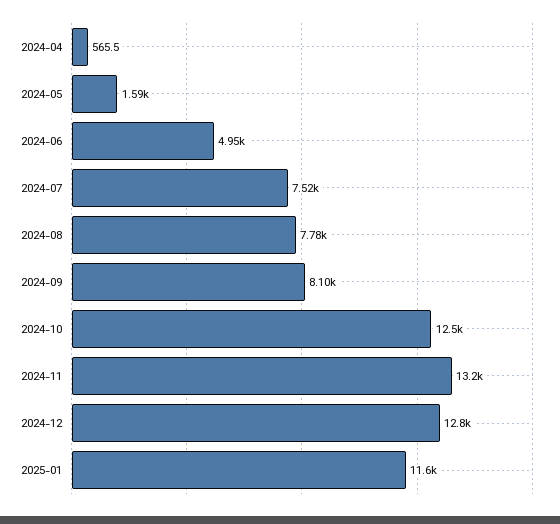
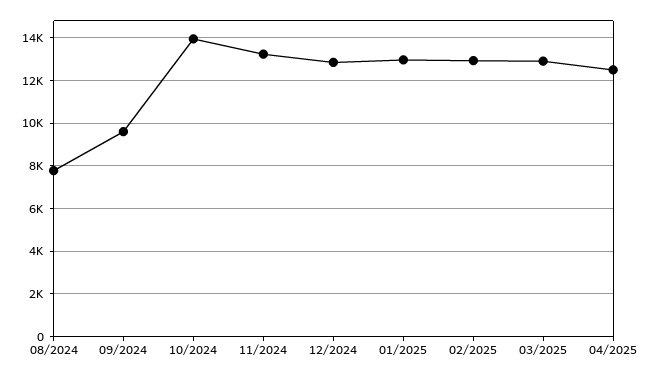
2024-04: 565.5 -> none
2024-05: 1590 -> none
2024-06: 4950 -> none
2024-07: 7520 -> none
2024-09: 8100 -> 9500
2024-10: 12500 -> 14000
2025-01: 11600 -> 13000
02/2025: none -> 13000
03/2025: none -> 13000
04/2025: none -> 12500

